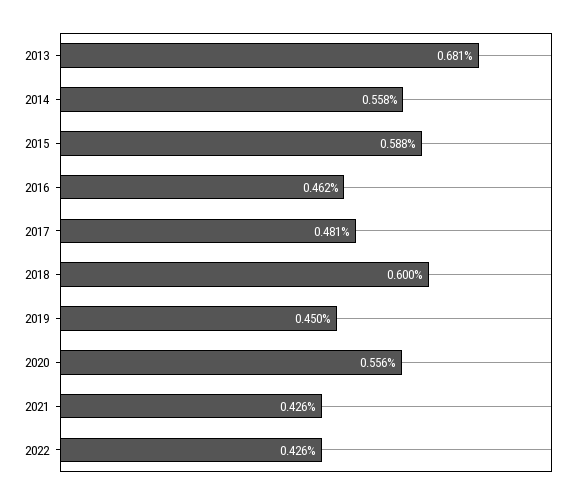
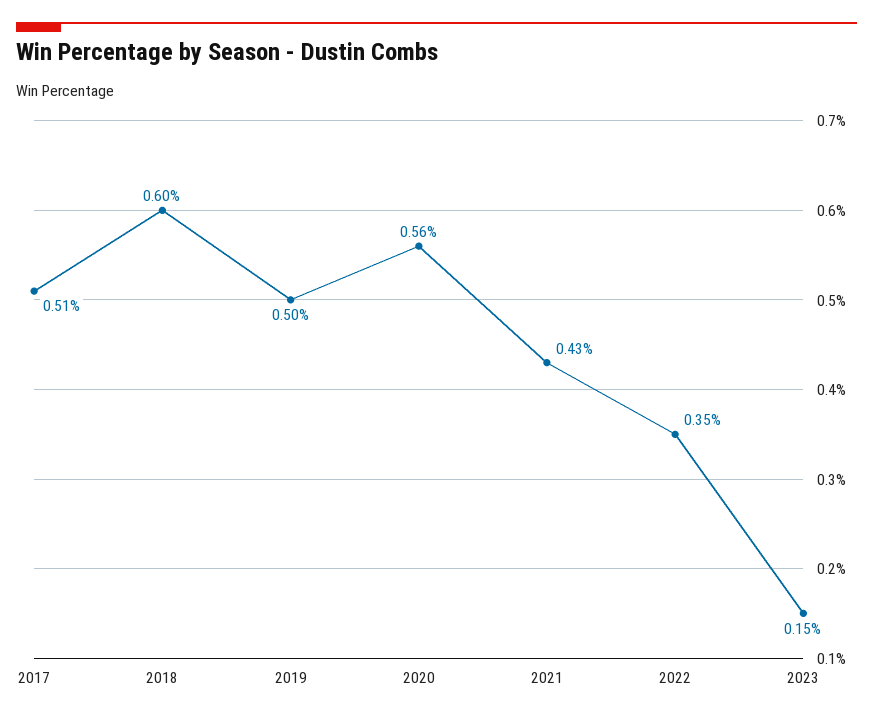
2013: 0.681 -> none
2014: 0.558 -> none
2015: 0.588 -> none
2016: 0.462 -> none
2017: 0.481 -> 0.51
2019: 0.45 -> 0.5
2022: 0.426 -> 0.35
2023: none -> 0.15

